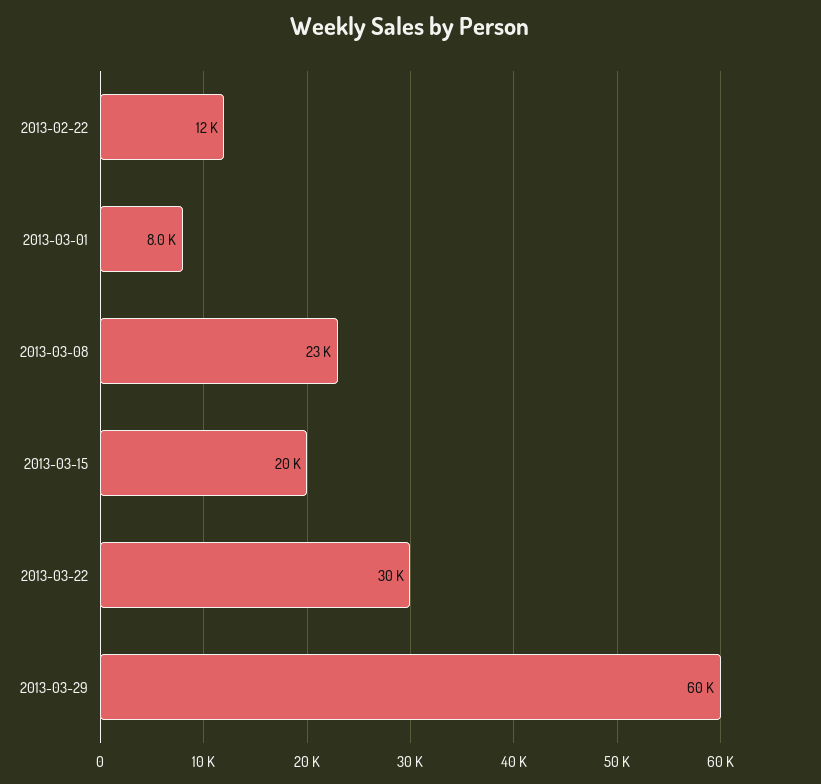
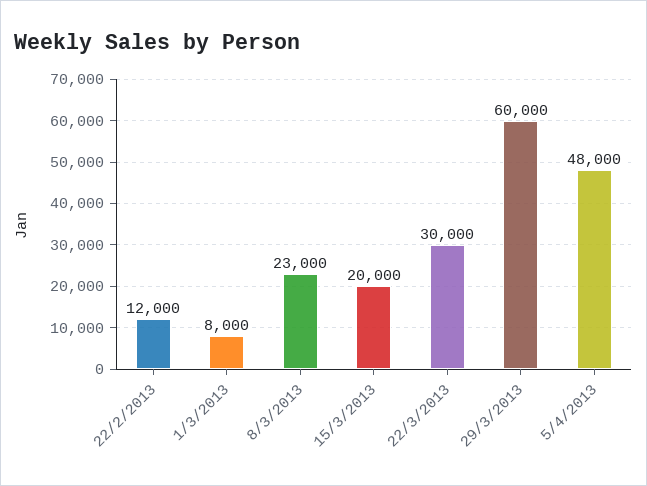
5/4/2013: none -> 48000

